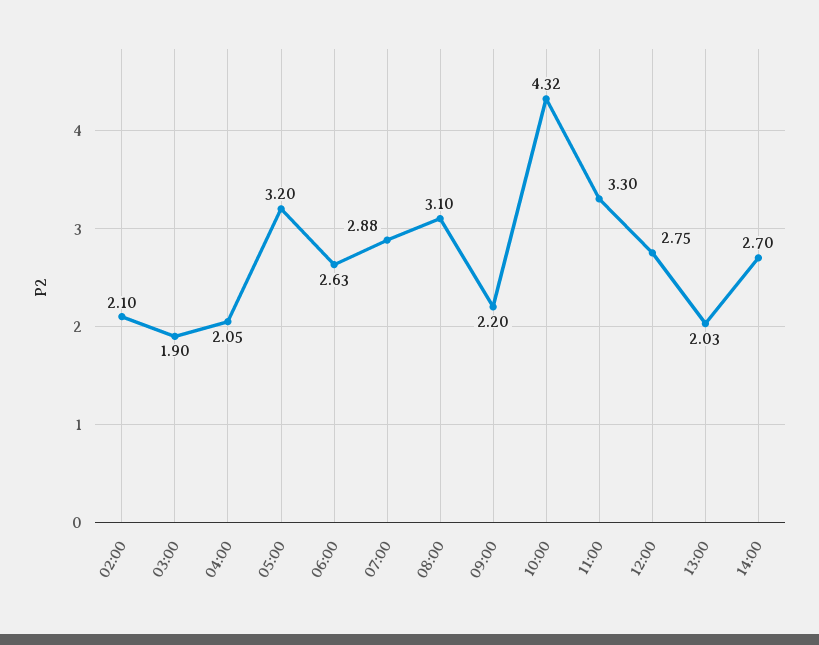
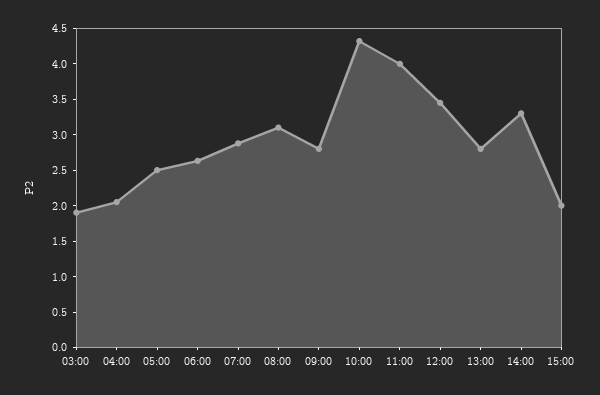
02:00: 2.1 -> none
05:00: 3.2 -> 2.5
09:00: 2.2 -> 2.75
11:00: 3.3 -> 4
12:00: 2.75 -> 3.5
13:00: 2.03 -> 2.75
14:00: 2.7 -> 3.25
15:00: none -> 2

